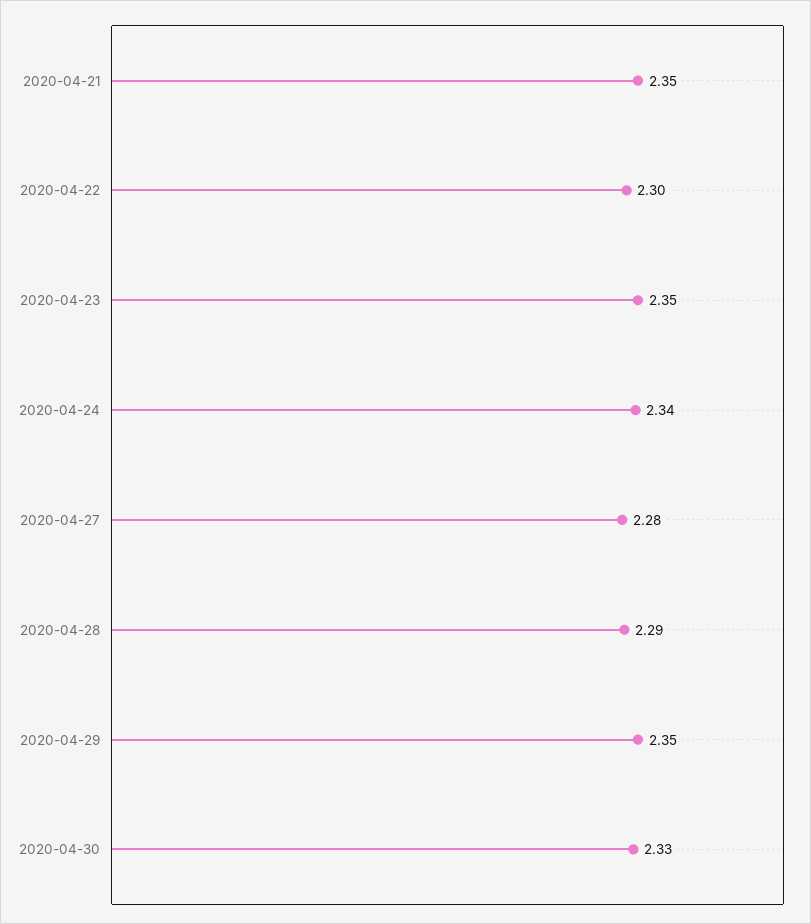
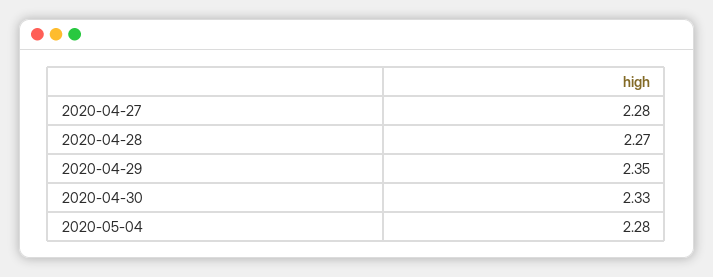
2020-04-21: 2.35 -> none
2020-04-22: 2.3 -> none
2020-04-23: 2.35 -> none
2020-04-24: 2.34 -> none
2020-04-28: 2.29 -> 2.27
2020-05-04: none -> 2.28

